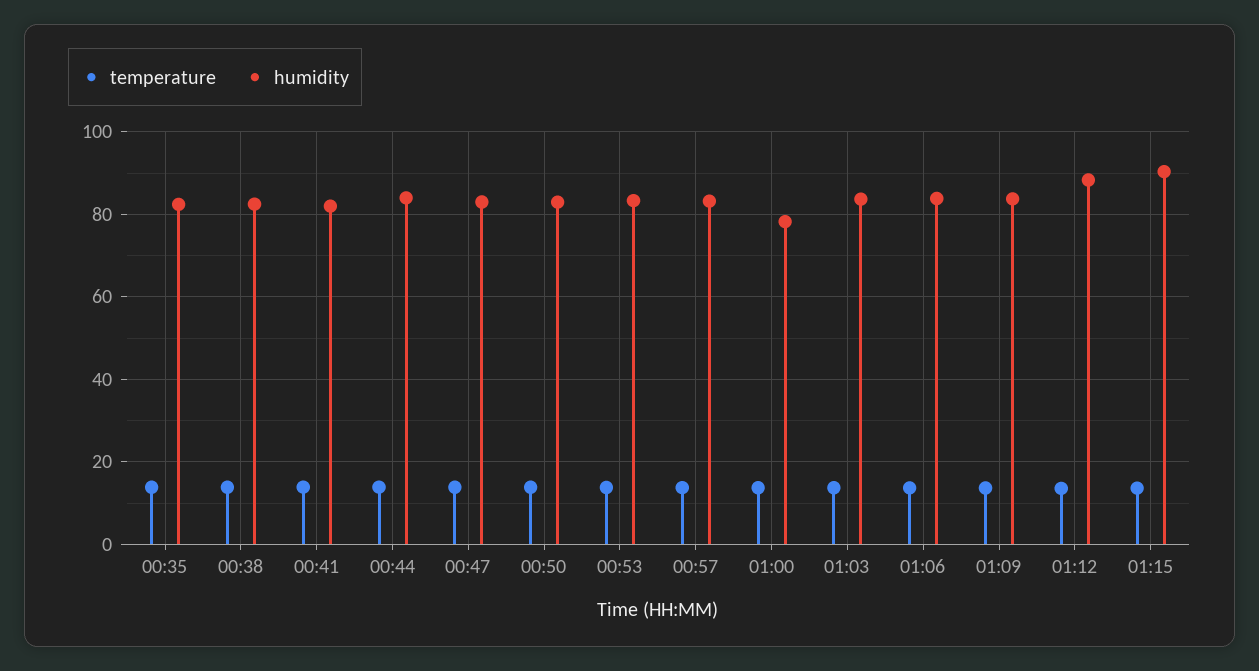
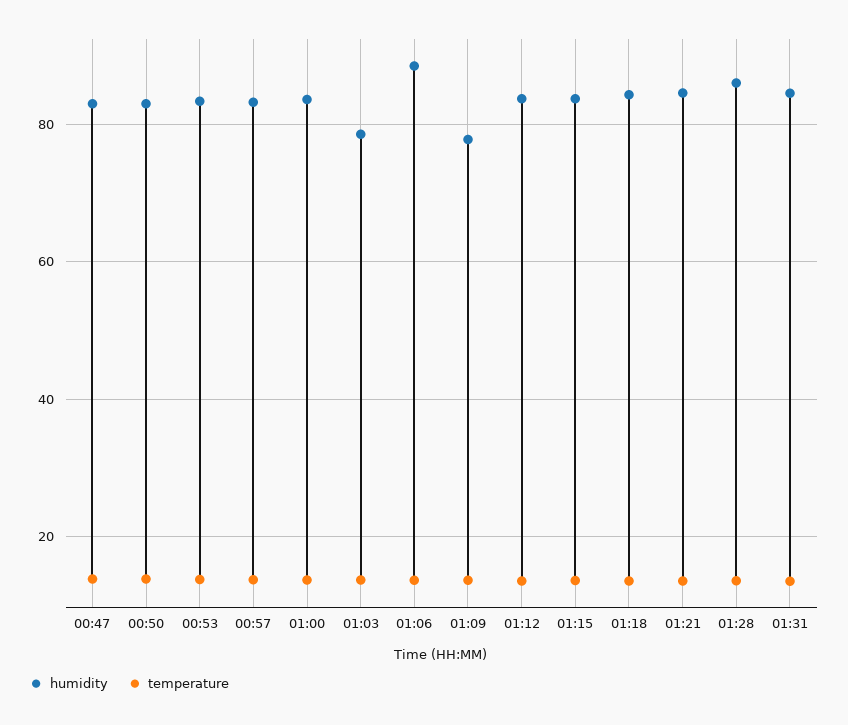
temperature, 00:35: 14 -> none
humidity, 00:35: 82 -> none
temperature, 00:38: 14 -> none
humidity, 00:38: 82 -> none
temperature, 00:41: 14 -> none
humidity, 00:41: 82 -> none
temperature, 00:44: 14 -> none
humidity, 00:44: 84 -> none
humidity, 01:00: 78 -> 84
humidity, 01:03: 84 -> 78
humidity, 01:06: 84 -> 88
humidity, 01:09: 84 -> 78
humidity, 01:12: 88 -> 84
humidity, 01:15: 90 -> 84
humidity, 01:18: none -> 84
temperature, 01:18: none -> 14
humidity, 01:21: none -> 84
temperature, 01:21: none -> 14
humidity, 01:28: none -> 86
temperature, 01:28: none -> 14
humidity, 01:31: none -> 84
temperature, 01:31: none -> 14

